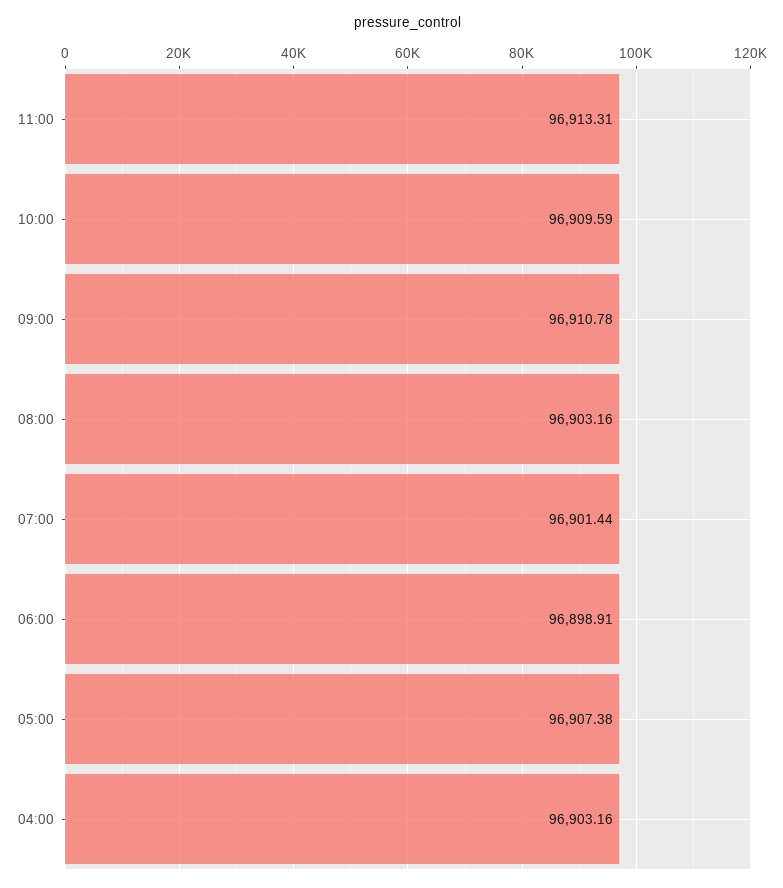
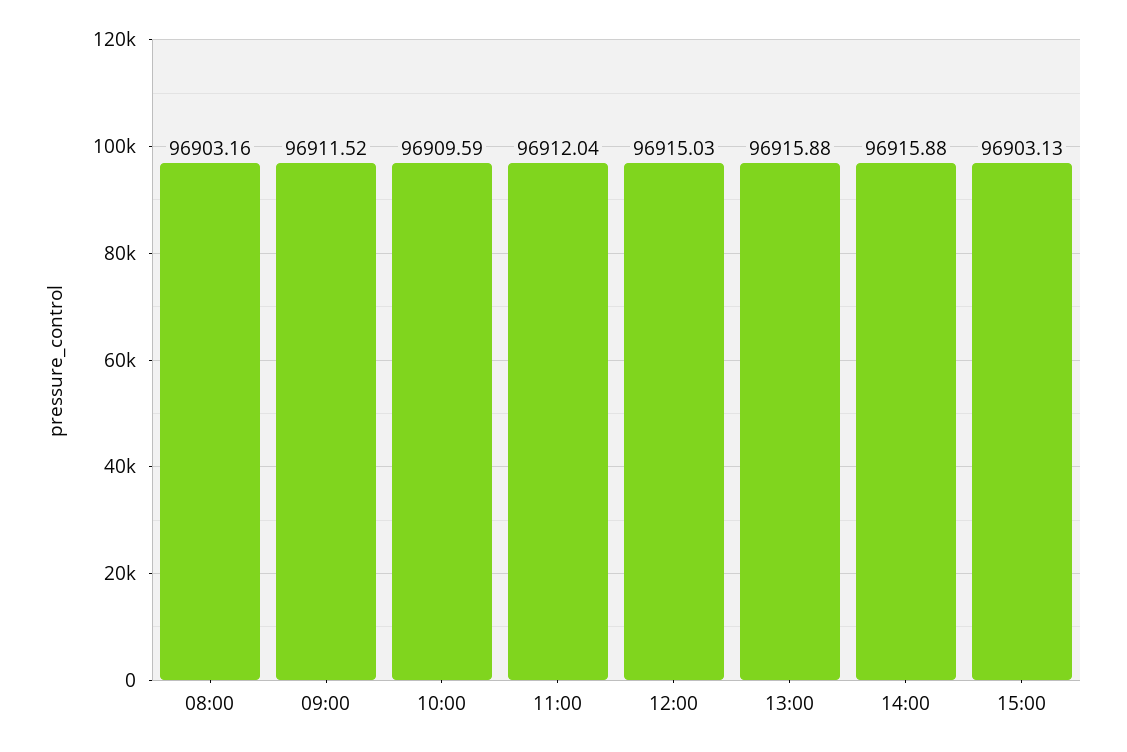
11:00: 96913.31 -> 96912.04
09:00: 96910.78 -> 96911.52
07:00: 96901.44 -> none
06:00: 96898.91 -> none
05:00: 96907.38 -> none
04:00: 96903.16 -> none
12:00: none -> 96915.03
13:00: none -> 96915.88
14:00: none -> 96915.88
15:00: none -> 96903.13

